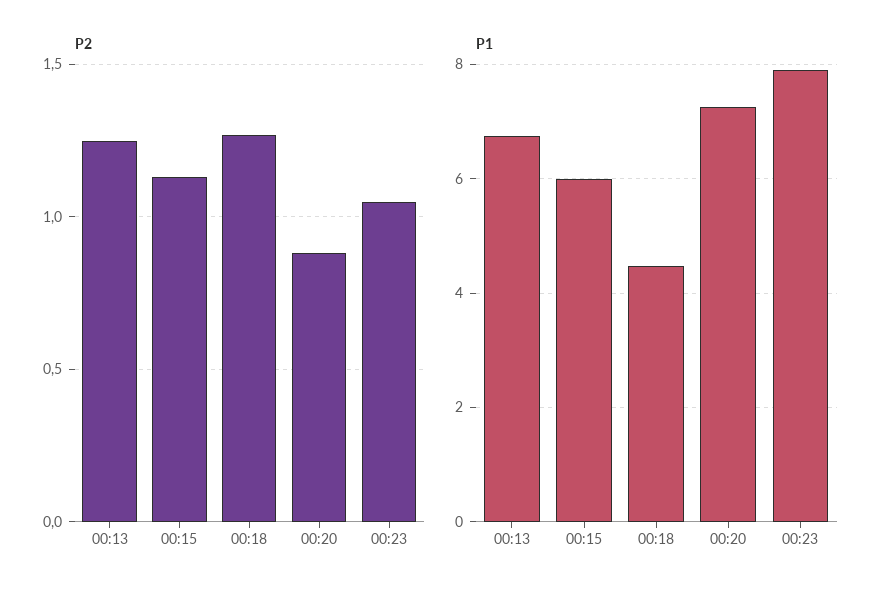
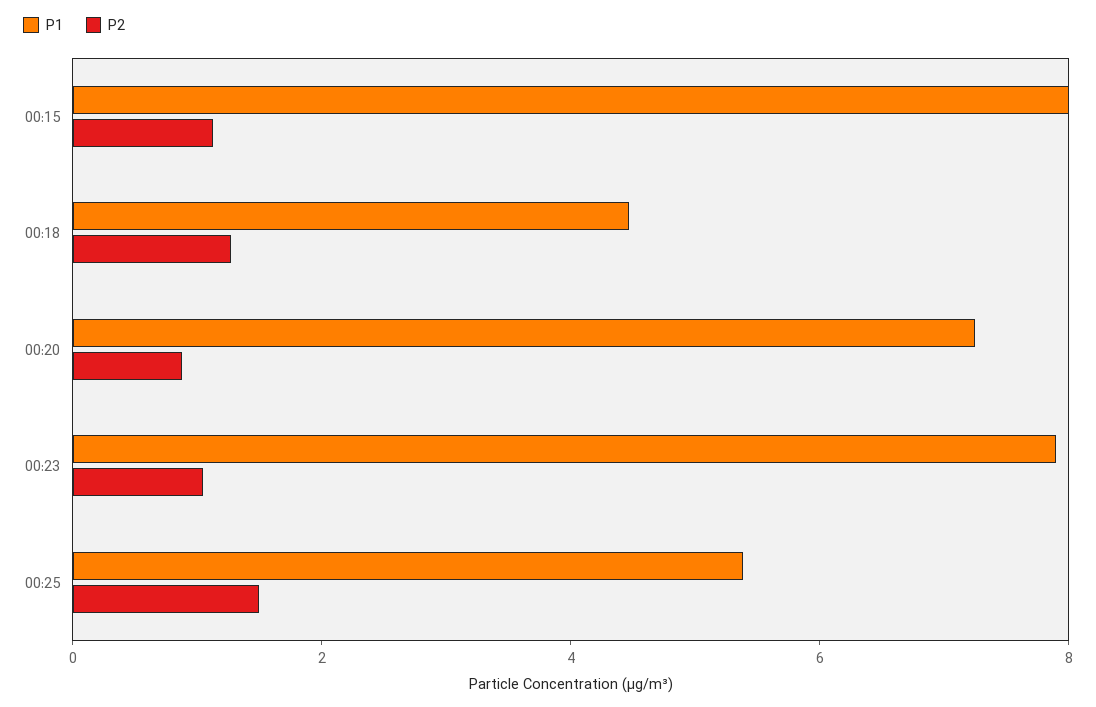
P2, 00:13: 1.25 -> none
P1, 00:13: 6.8 -> none
P1, 00:15: 6 -> 8
P1, 00:25: none -> 5.5
P2, 00:25: none -> 1.5

